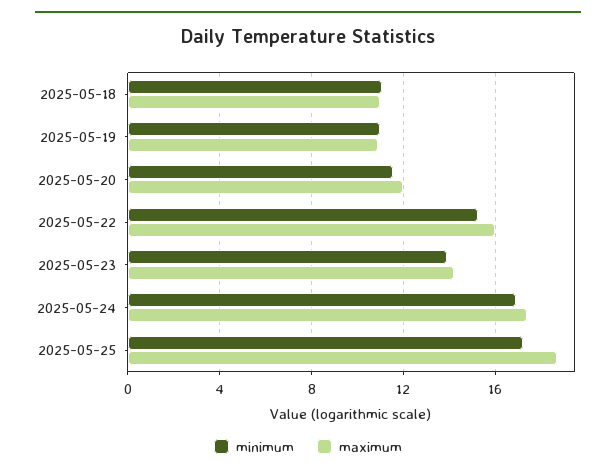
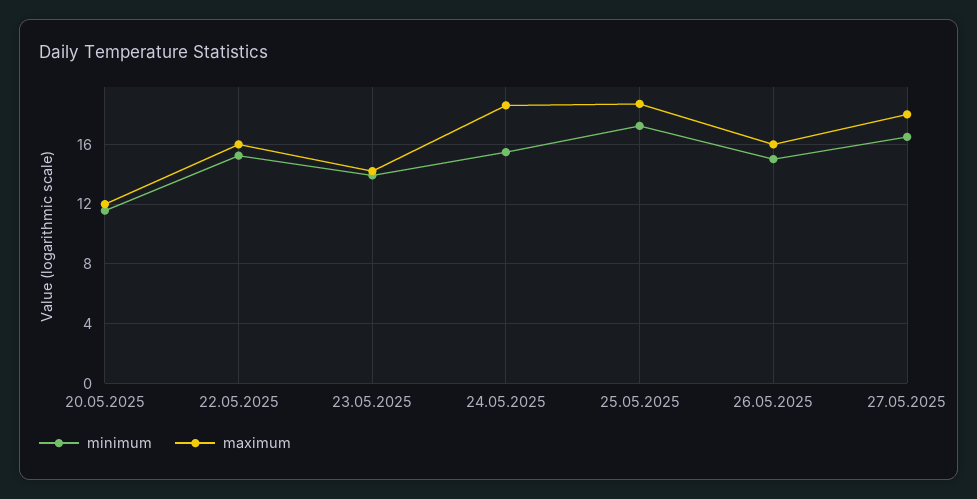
minimum, 2025-05-18: 11 -> none
maximum, 2025-05-18: 11 -> none
minimum, 2025-05-19: 11 -> none
maximum, 2025-05-19: 11 -> none
minimum, 2025-05-24: 17 -> 15.5
maximum, 2025-05-24: 17.5 -> 18.5
minimum, 26.05.2025: none -> 15
maximum, 26.05.2025: none -> 16
minimum, 27.05.2025: none -> 16.5
maximum, 27.05.2025: none -> 18

